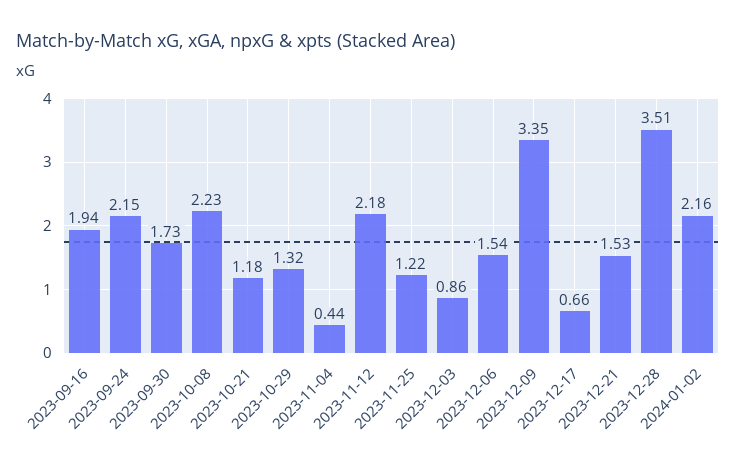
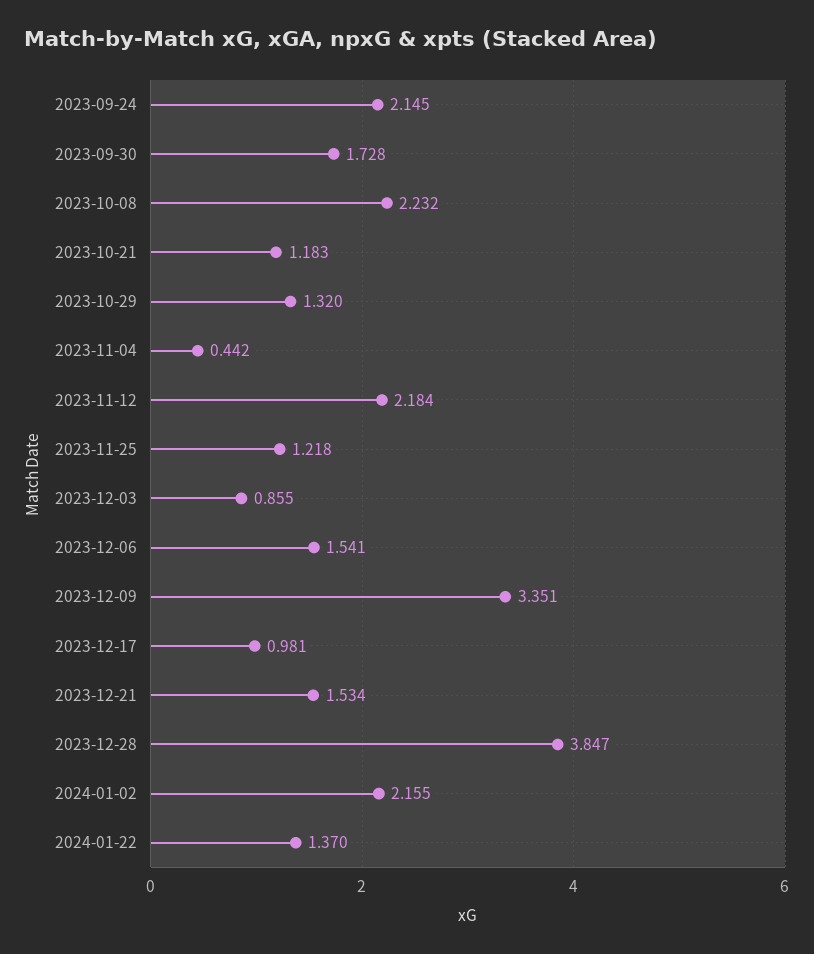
2023-09-16: 1.94 -> none
2023-12-17: 0.66 -> 0.981
2023-12-28: 3.51 -> 3.847
2024-01-22: none -> 1.37

